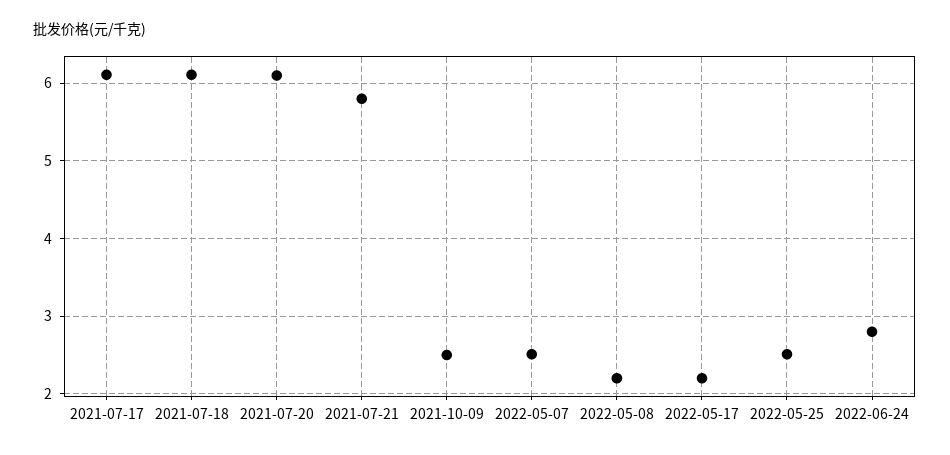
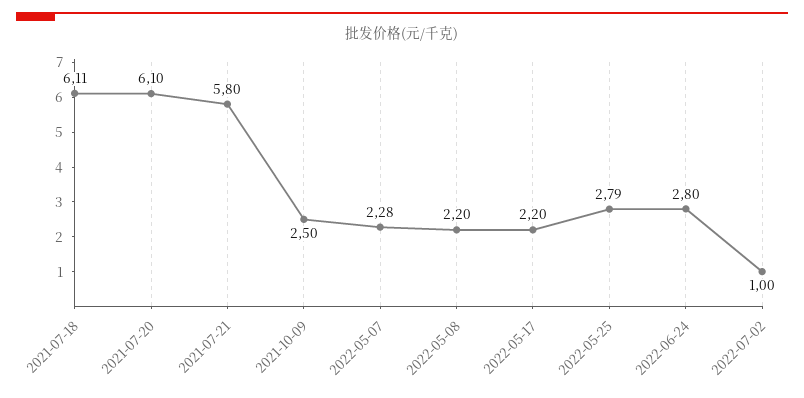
2021-07-17: 6.1 -> none
2022-05-07: 2.5 -> 2.28
2022-05-25: 2.5 -> 2.79
2022-07-02: none -> 1

